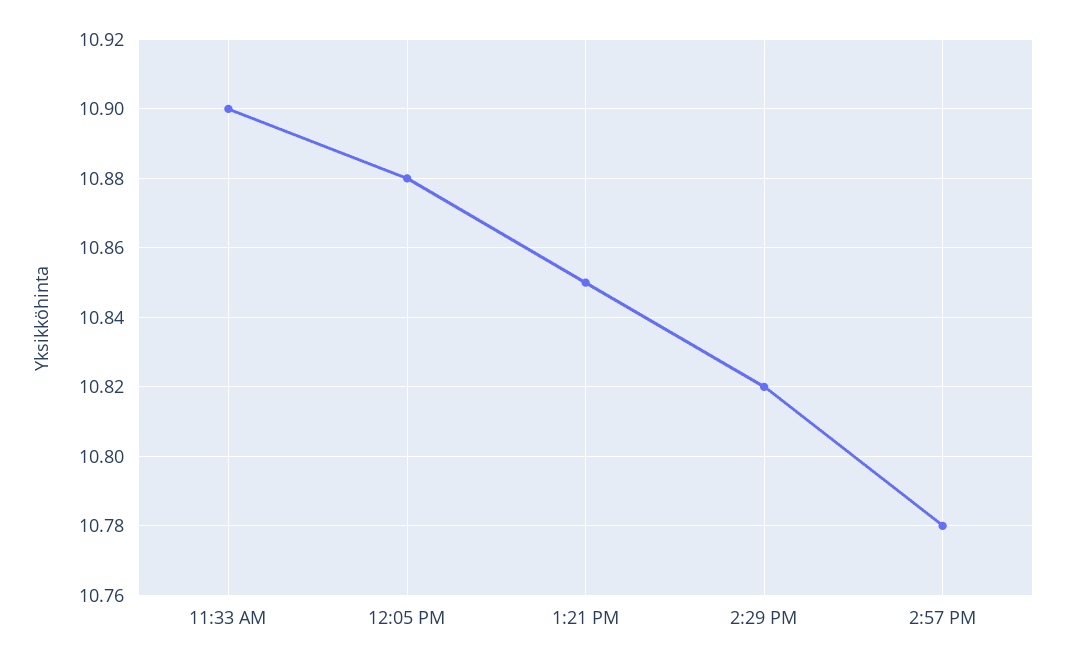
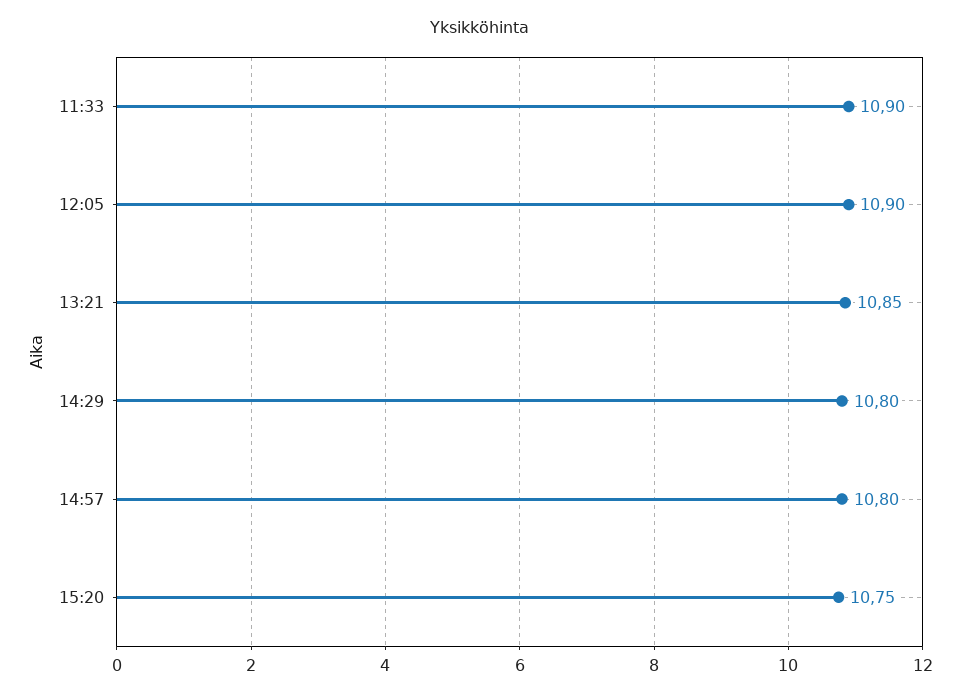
12:05 PM: 10.88 -> 10.9
2:29 PM: 10.82 -> 10.8
2:57 PM: 10.78 -> 10.8
15:20: none -> 10.75

